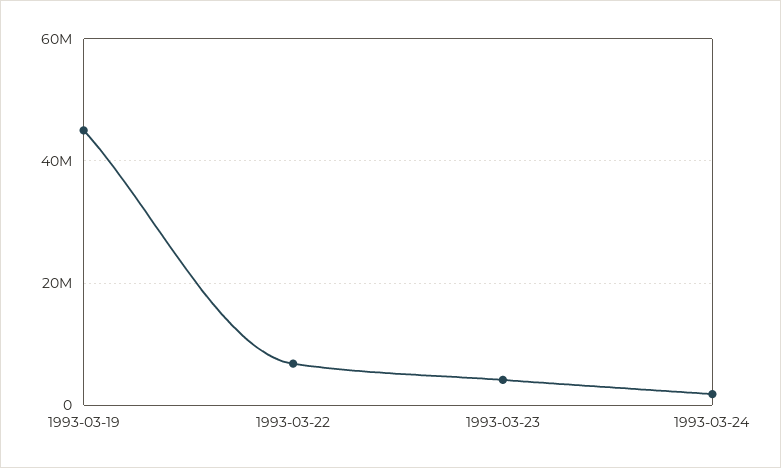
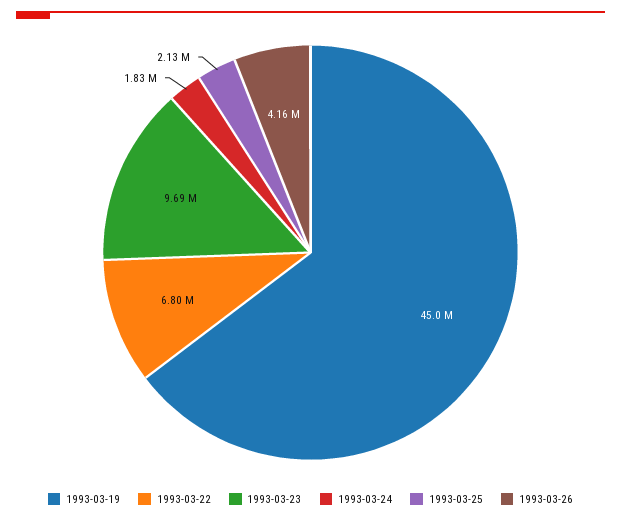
1993-03-23: 4000000 -> 9690000
1993-03-25: none -> 2130000
1993-03-26: none -> 4160000

